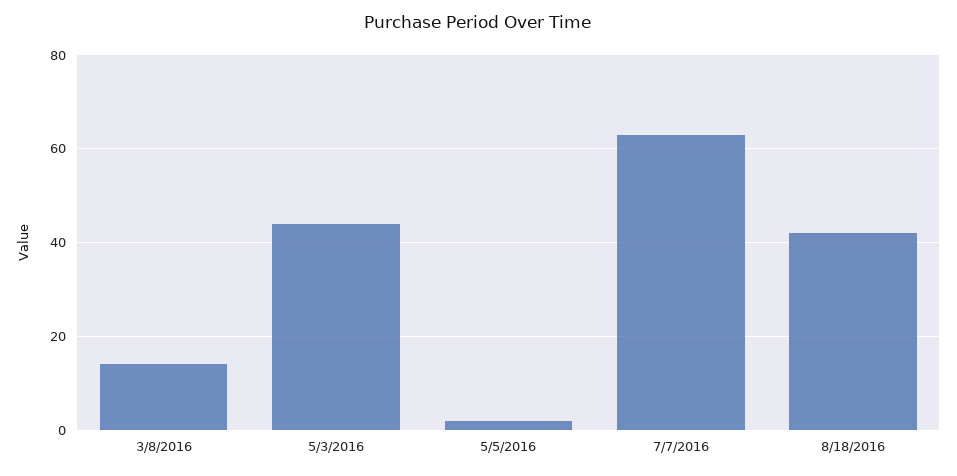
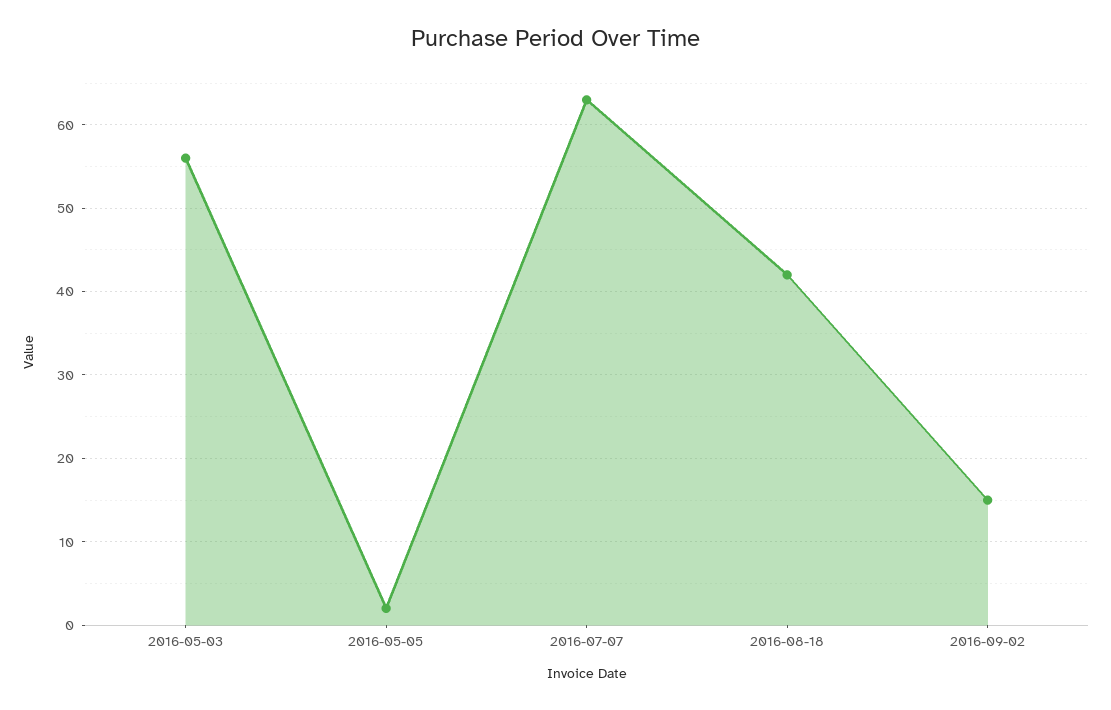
3/8/2016: 15 -> none
5/3/2016: 45 -> 56
2016-09-02: none -> 15

